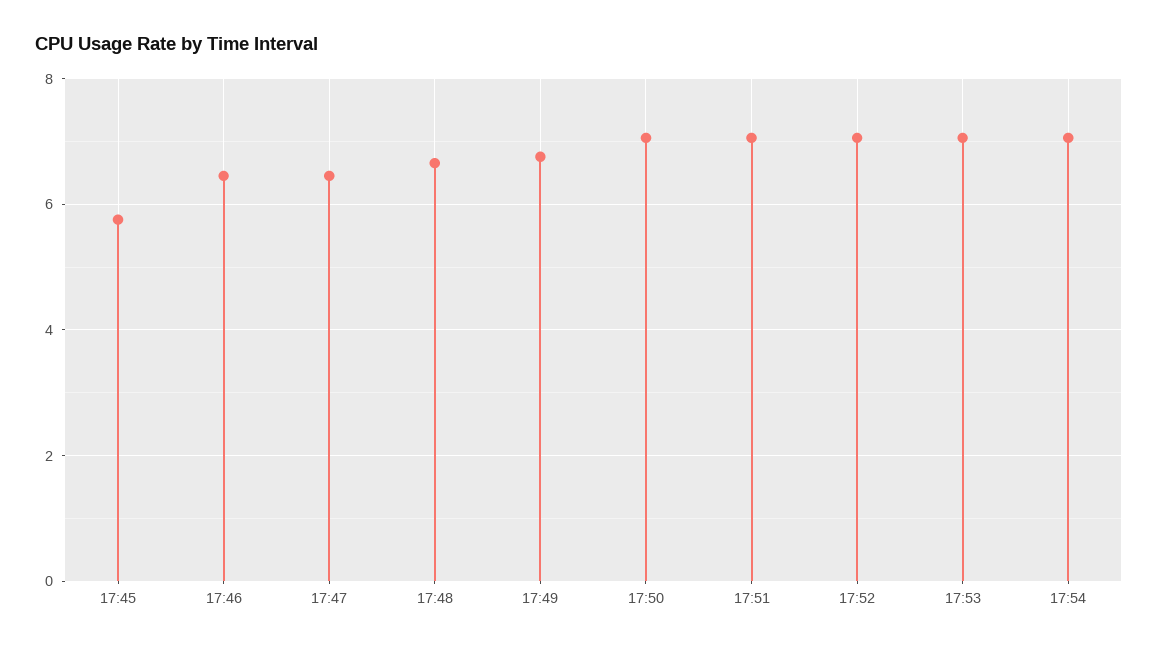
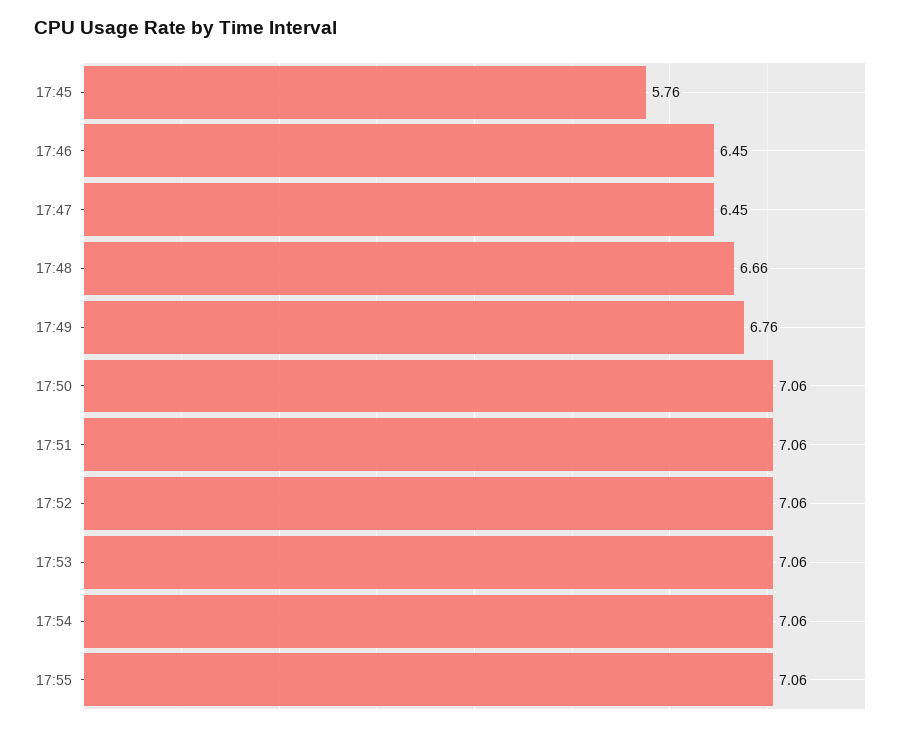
17:55: none -> 7.06

